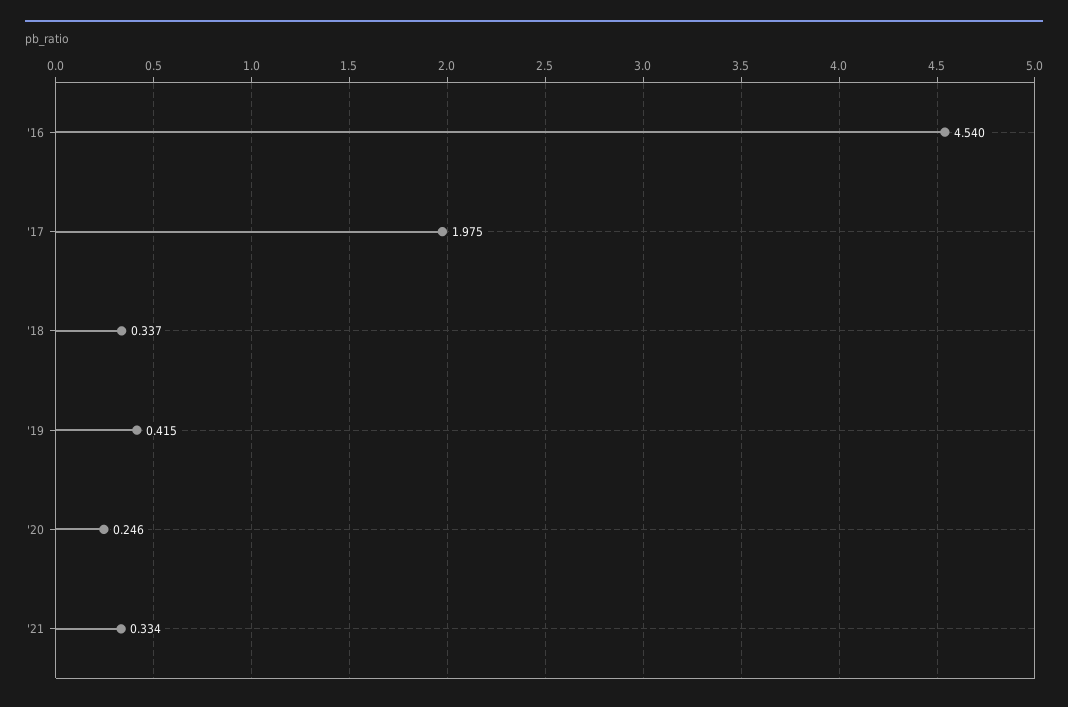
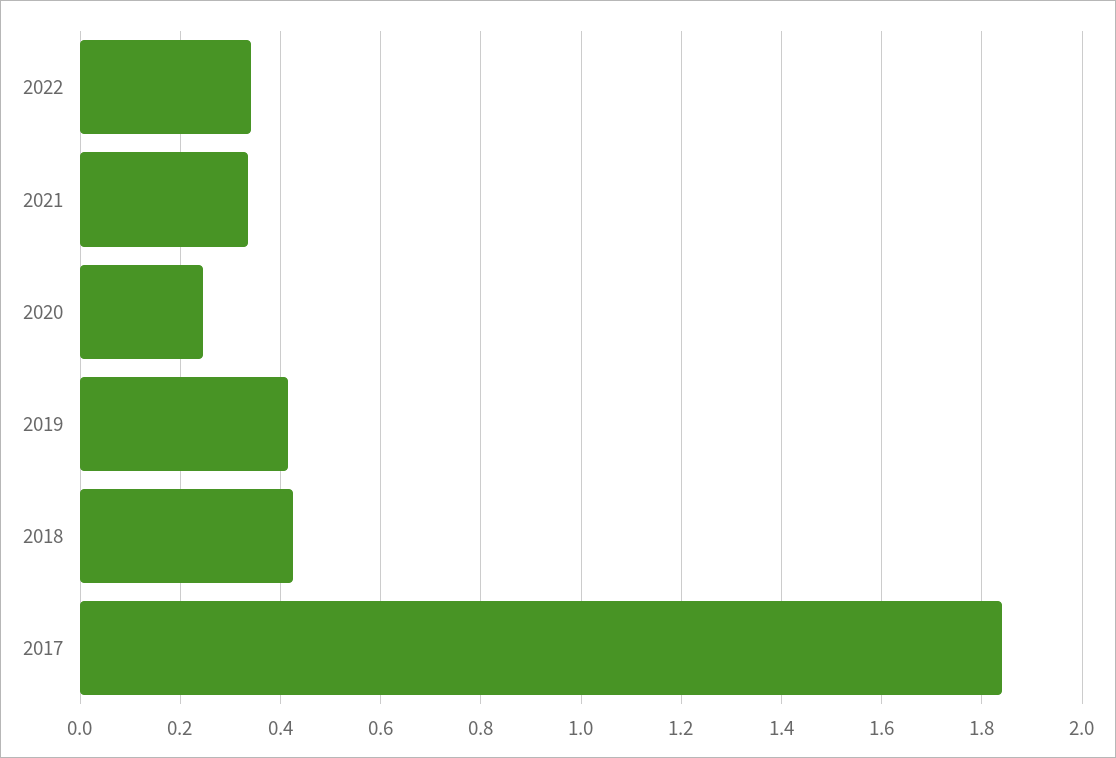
'16: 4.54 -> none
'17: 1.975 -> 1.84
'18: 0.337 -> 0.42
2022: none -> 0.34

